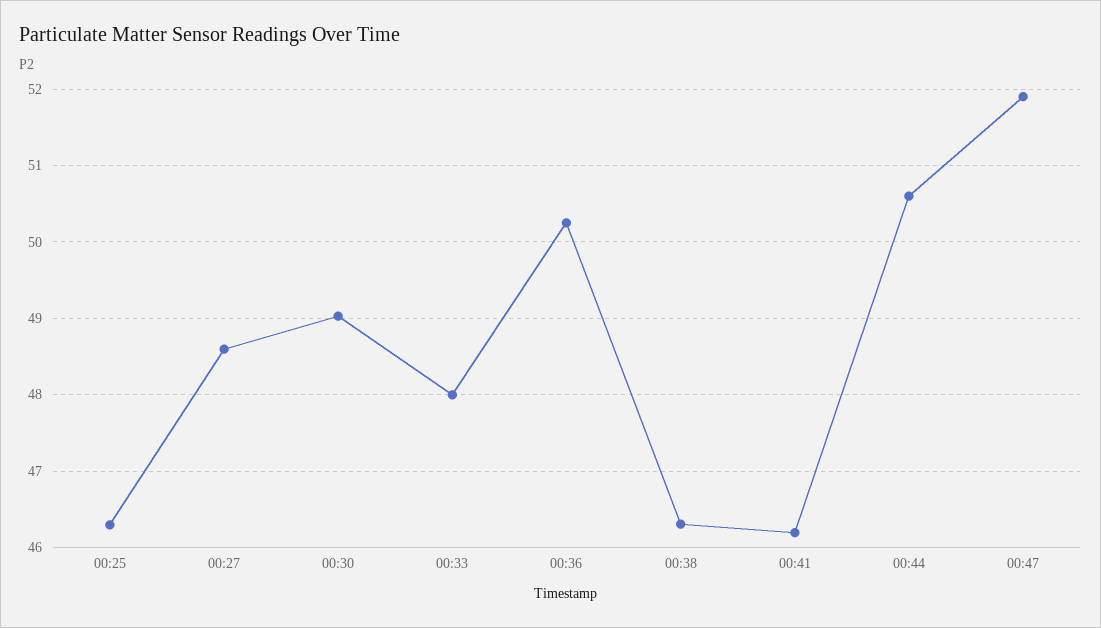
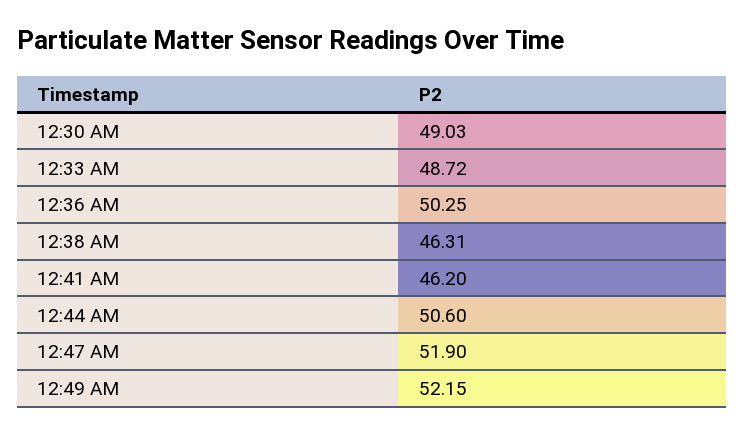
00:25: 46.3 -> none
00:27: 48.6 -> none
00:33: 48 -> 48.72
12:49 AM: none -> 52.15

